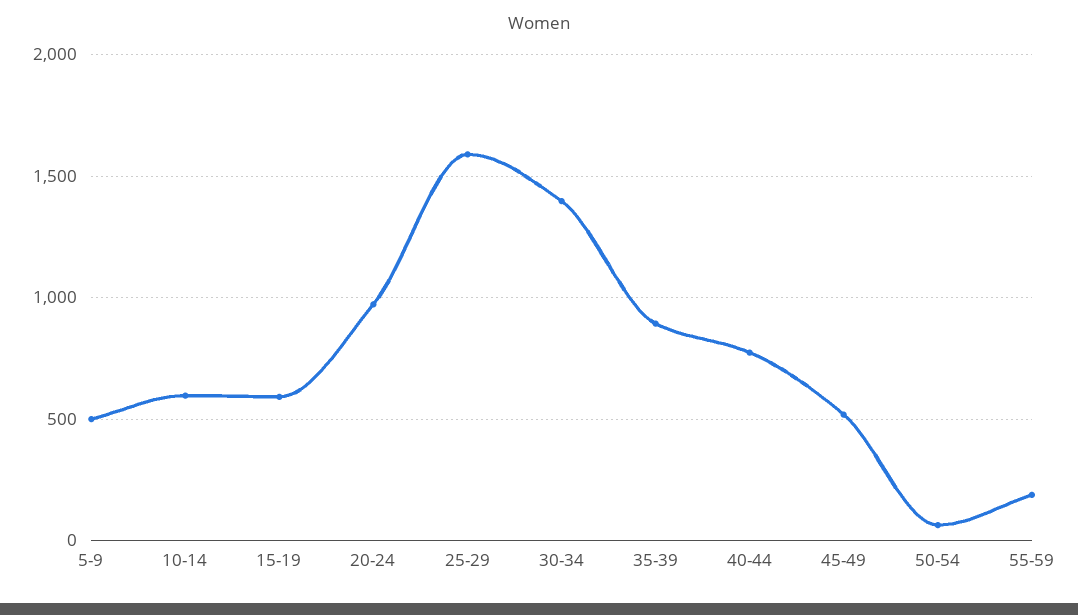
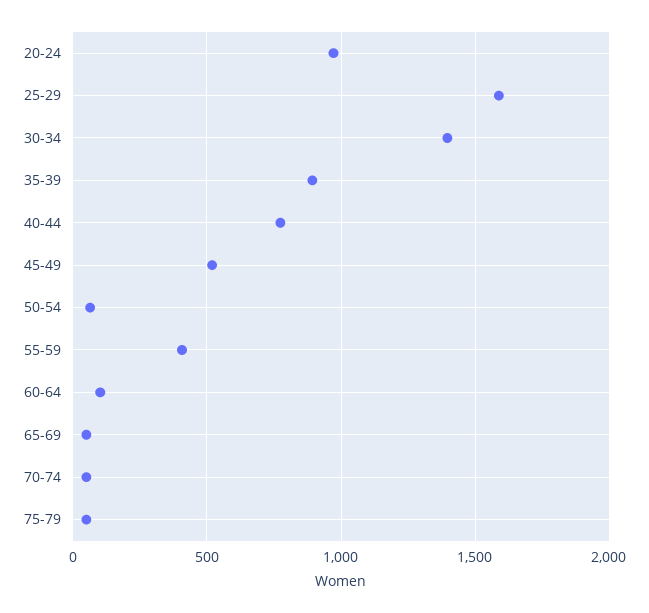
5-9: 500 -> none
10-14: 600 -> none
15-19: 600 -> none
55-59: 200 -> 400
60-64: none -> 100
65-69: none -> 50
70-74: none -> 50
75-79: none -> 50

